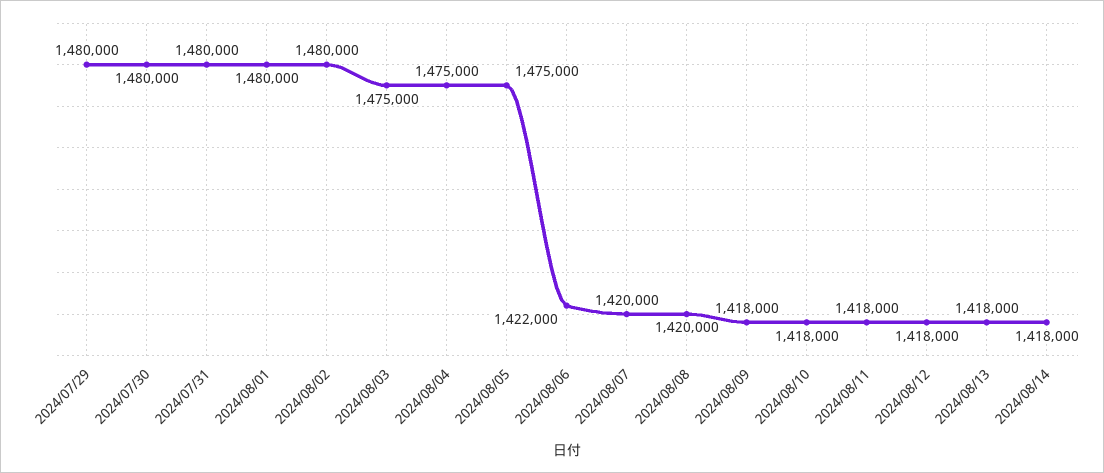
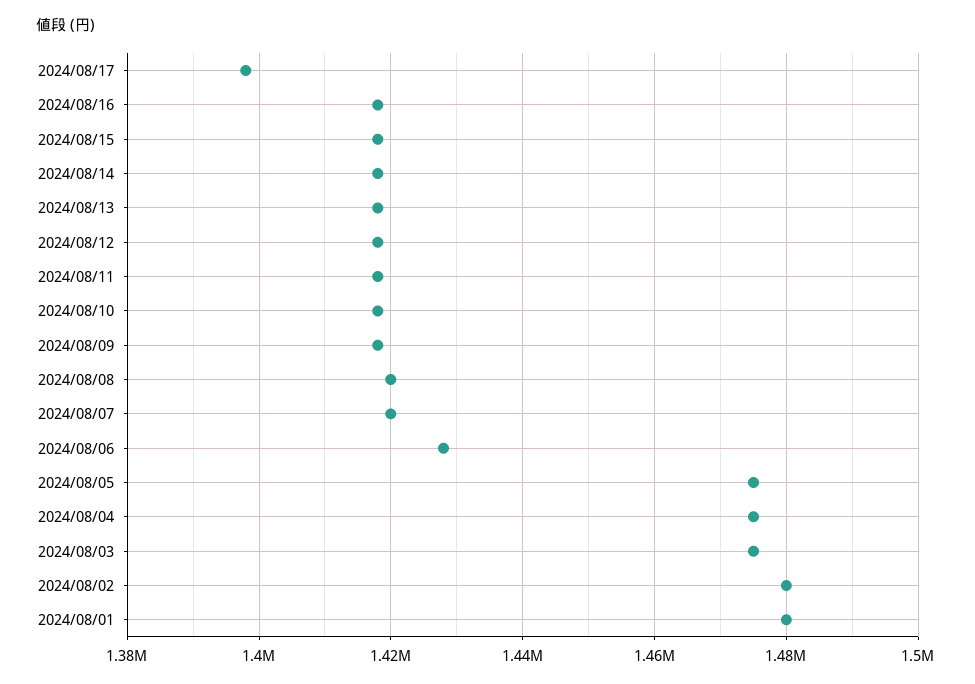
2024/07/29: 1480000 -> none
2024/07/30: 1480000 -> none
2024/07/31: 1480000 -> none
2024/08/06: 1422000 -> 1428000
2024/08/17: none -> 1398000
2024/08/16: none -> 1418000
2024/08/15: none -> 1418000

